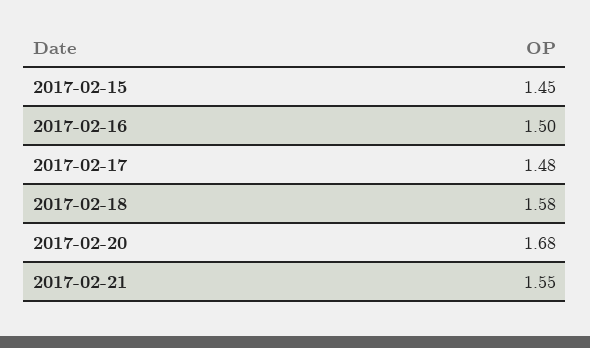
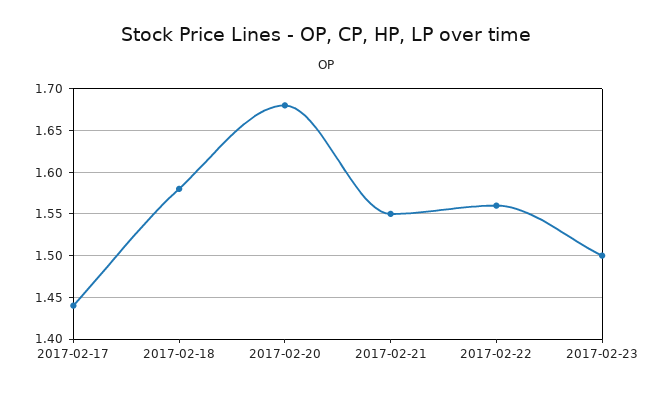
2017-02-15: 1.45 -> none
2017-02-16: 1.5 -> none
2017-02-17: 1.48 -> 1.44
2017-02-22: none -> 1.56
2017-02-23: none -> 1.5

